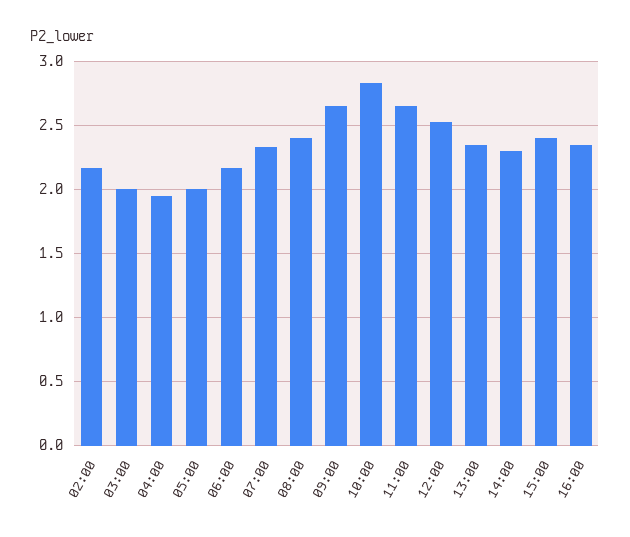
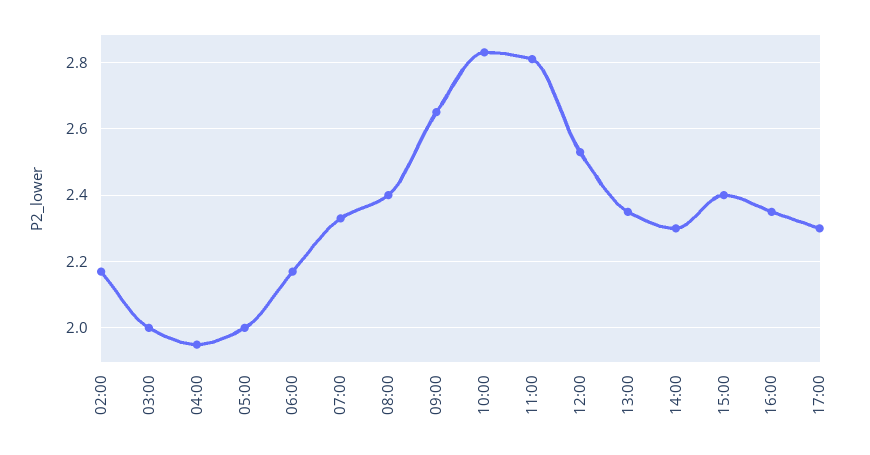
11:00: 2.65 -> 2.8
17:00: none -> 2.3

